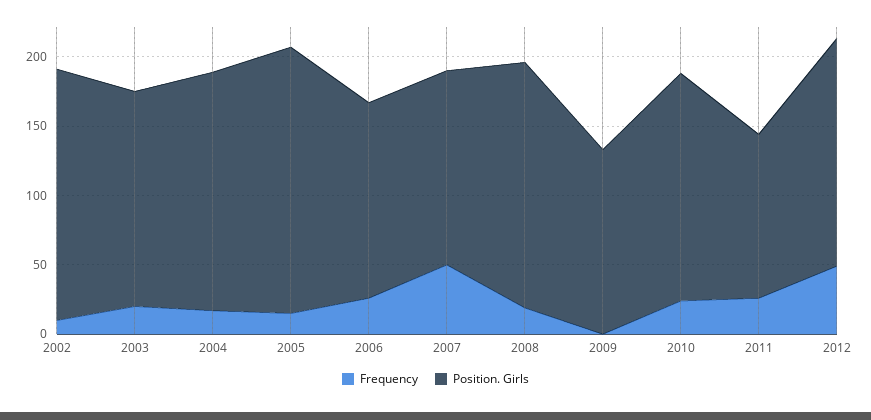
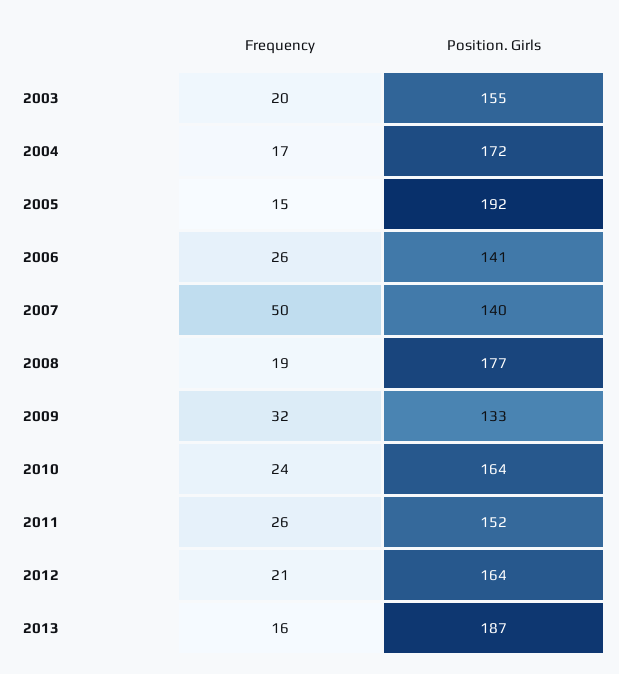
Frequency, 2002: 10 -> none
Position. Girls, 2002: 180 -> none
Frequency, 2009: 0 -> 32
Position. Girls, 2011: 120 -> 152
Frequency, 2012: 50 -> 21
Frequency, 2013: none -> 16
Position. Girls, 2013: none -> 187

